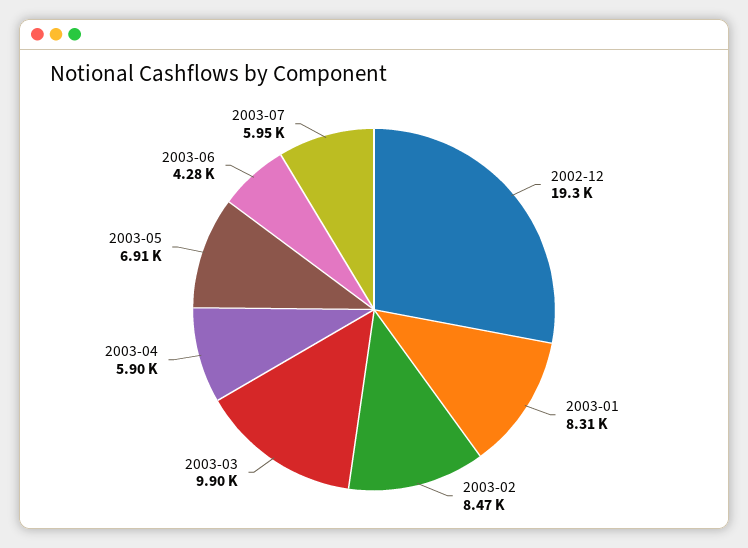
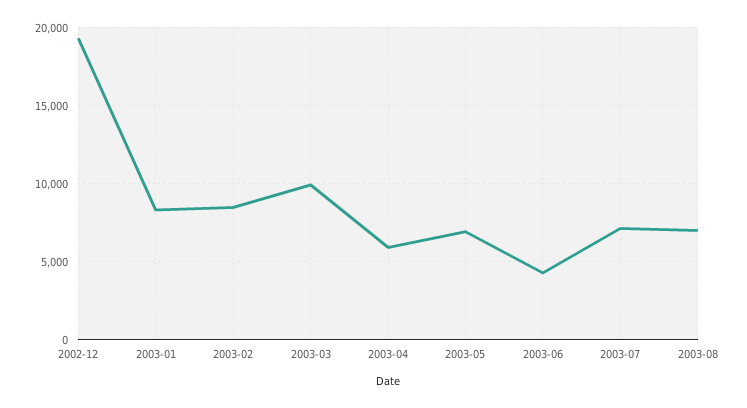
2003-07: 5950 -> 7000
2003-08: none -> 7000

